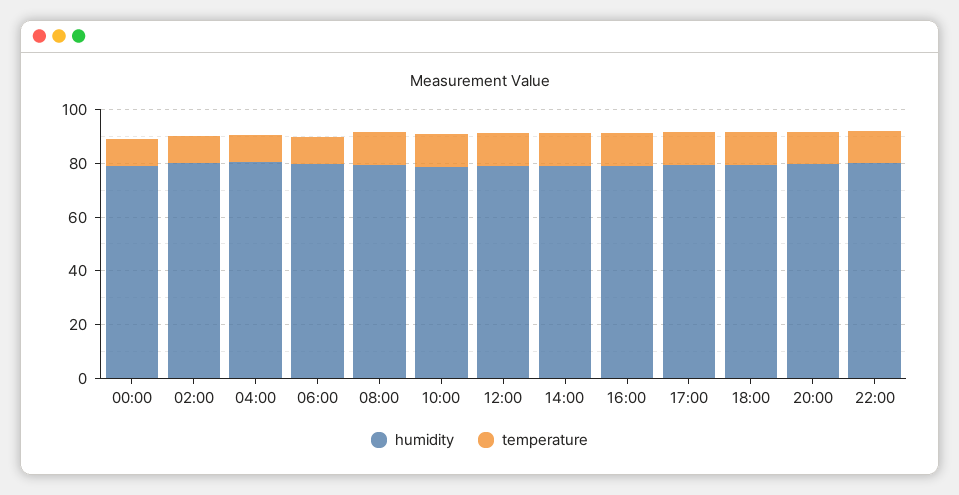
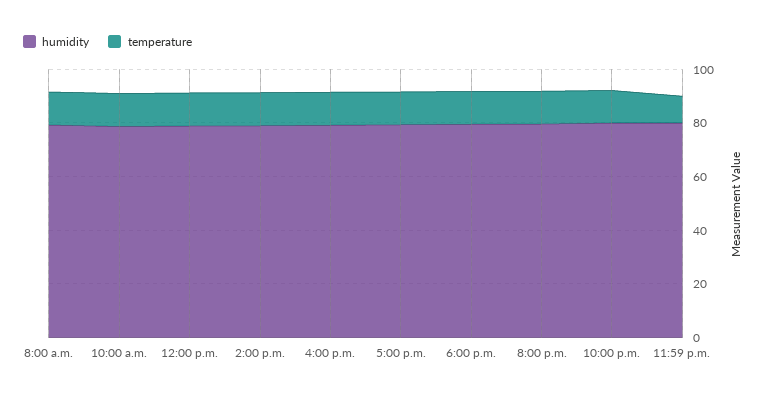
humidity, 00:00: 80 -> none
temperature, 00:00: 10 -> none
humidity, 02:00: 80 -> none
temperature, 02:00: 10 -> none
humidity, 04:00: 80 -> none
temperature, 04:00: 10 -> none
humidity, 06:00: 80 -> none
temperature, 06:00: 10 -> none
humidity, 11:59 p.m.: none -> 80
temperature, 11:59 p.m.: none -> 10

